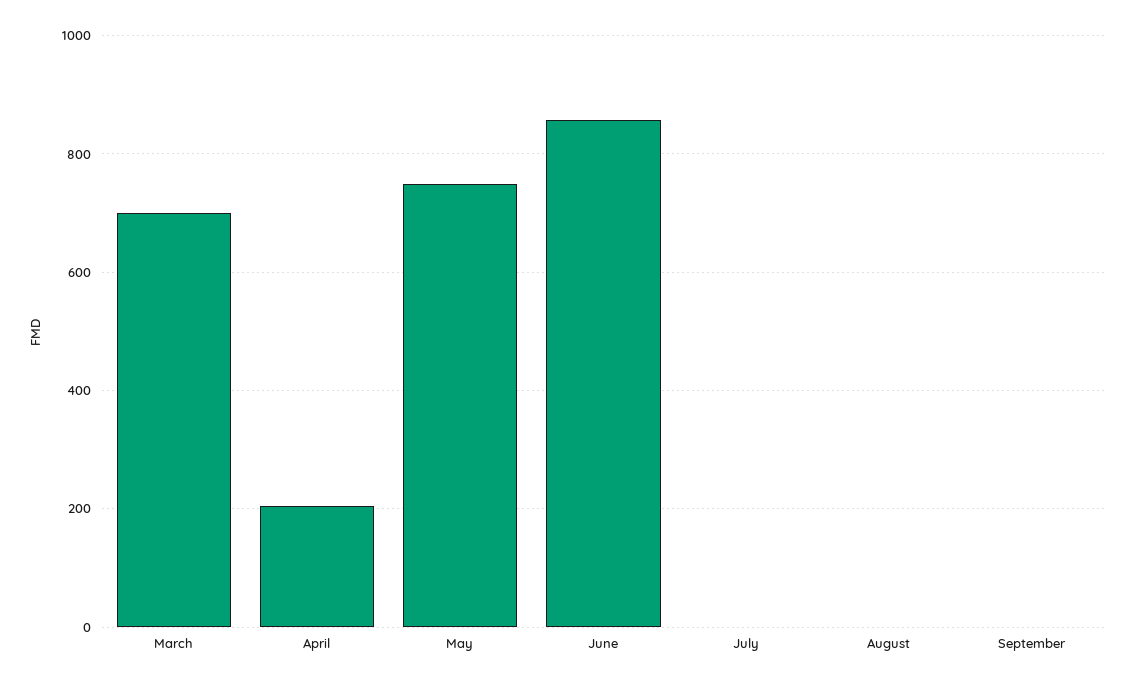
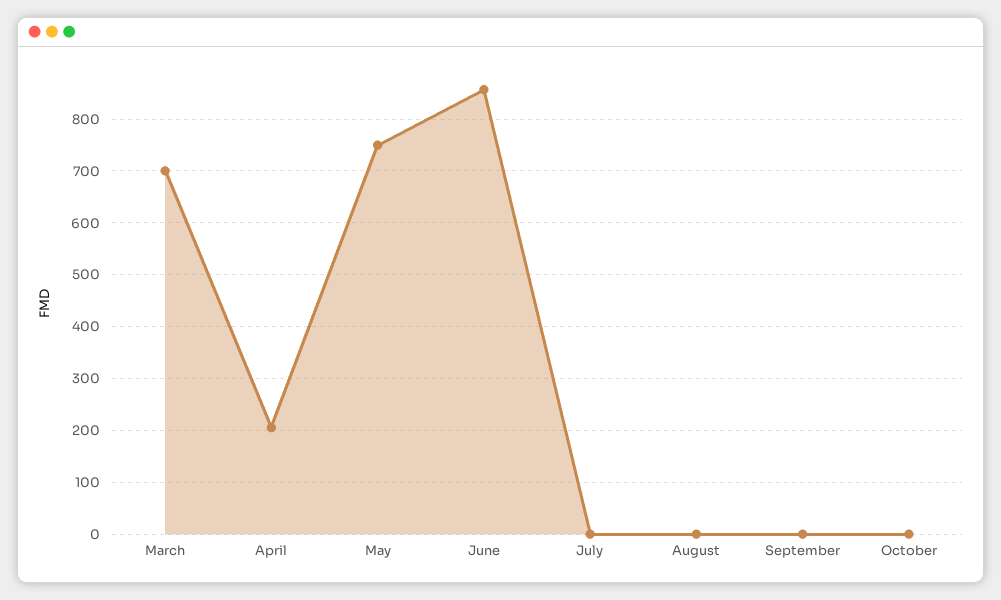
October: none -> 0

